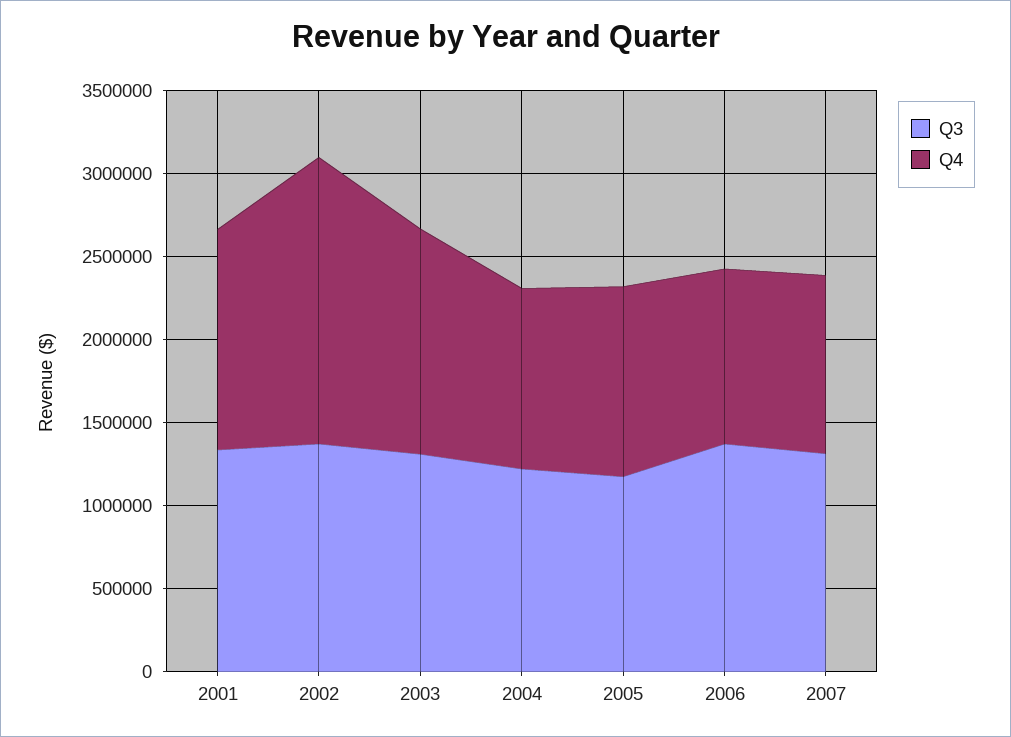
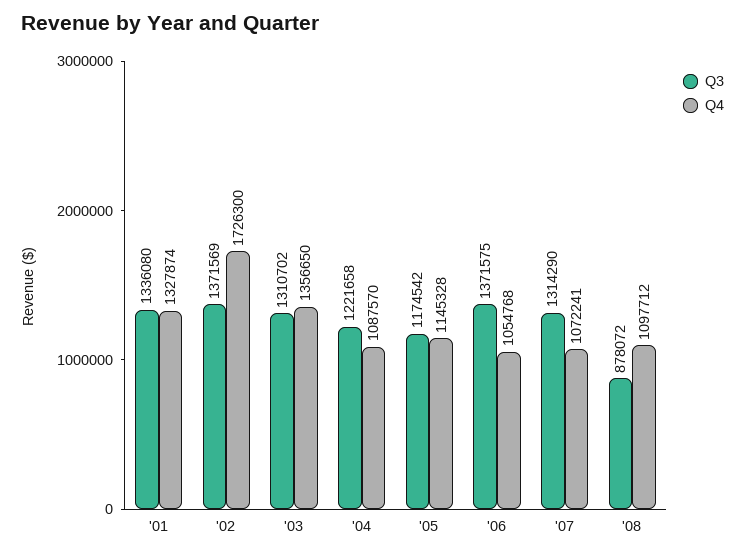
Q3, '08: none -> 878072
Q4, '08: none -> 1097712

